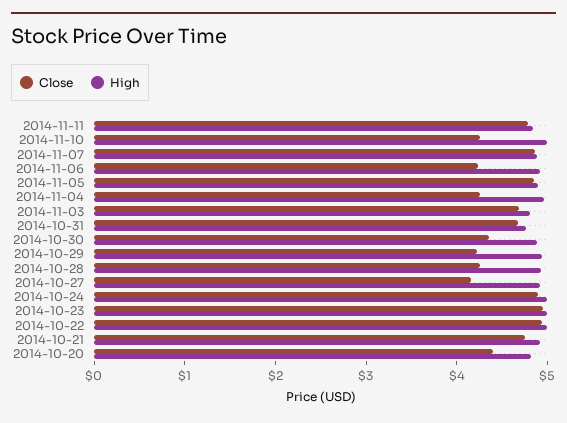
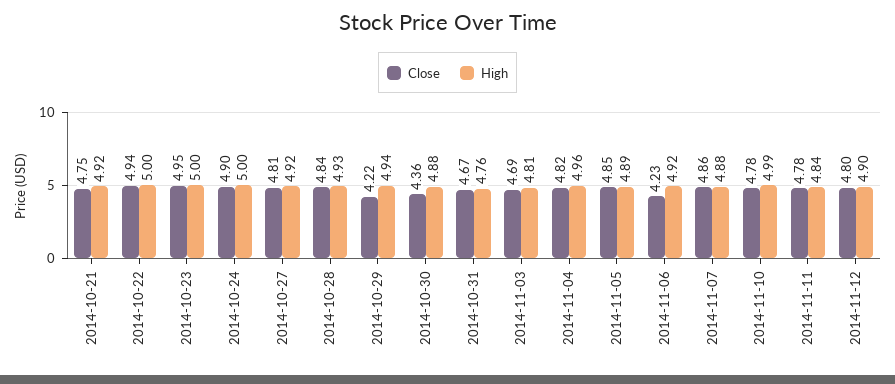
Close, 2014-11-10: 4.2 -> 4.78
Close, 2014-11-04: 4.2 -> 4.82
Close, 2014-10-28: 4.2 -> 4.84
Close, 2014-10-27: 4.2 -> 4.81
Close, 2014-10-20: 4.4 -> none
High, 2014-10-20: 4.8 -> none
Close, 2014-11-12: none -> 4.8
High, 2014-11-12: none -> 4.9

